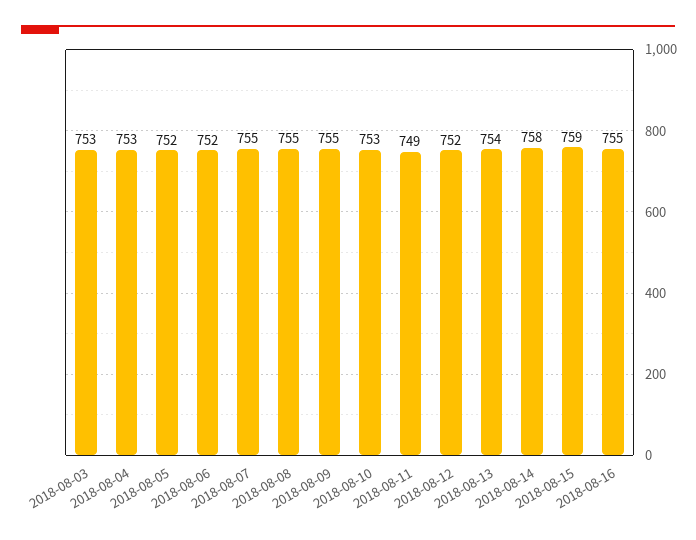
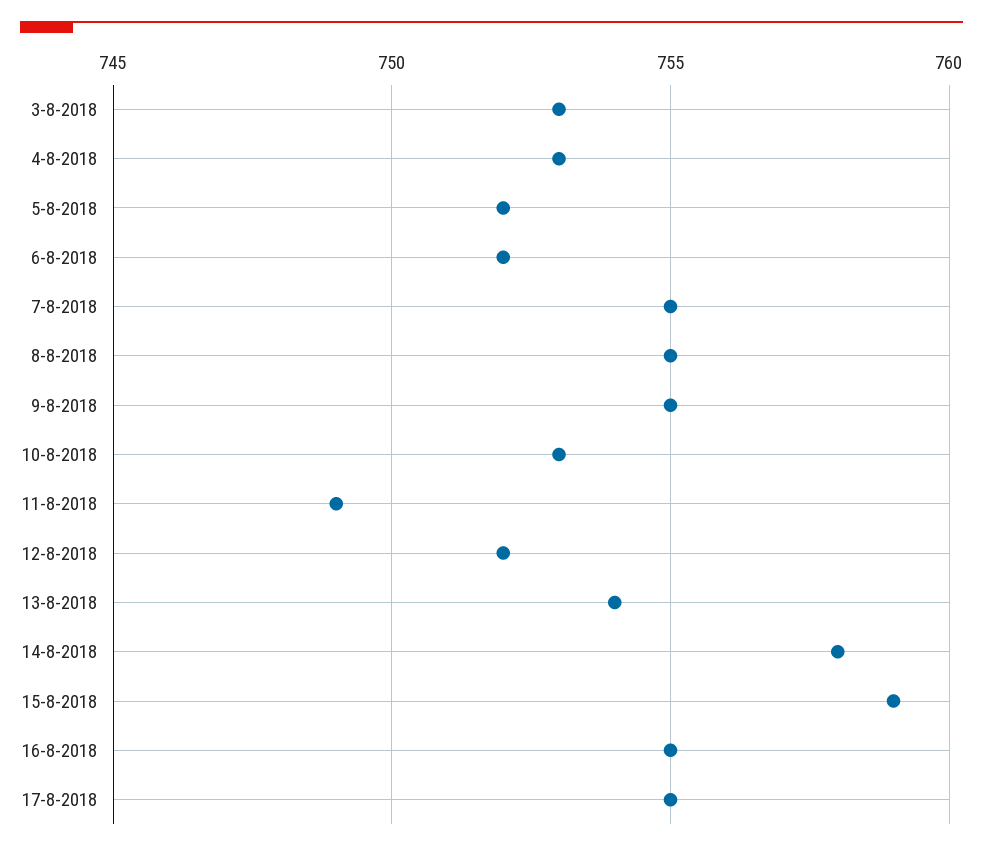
17-8-2018: none -> 755

